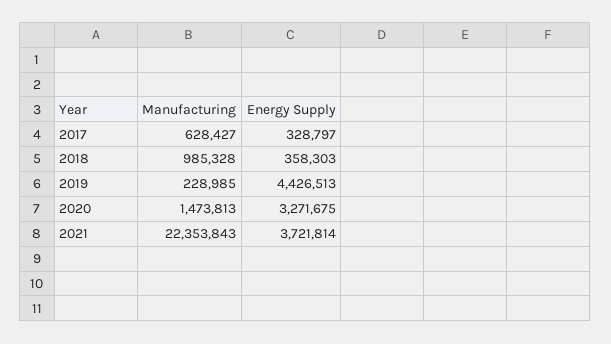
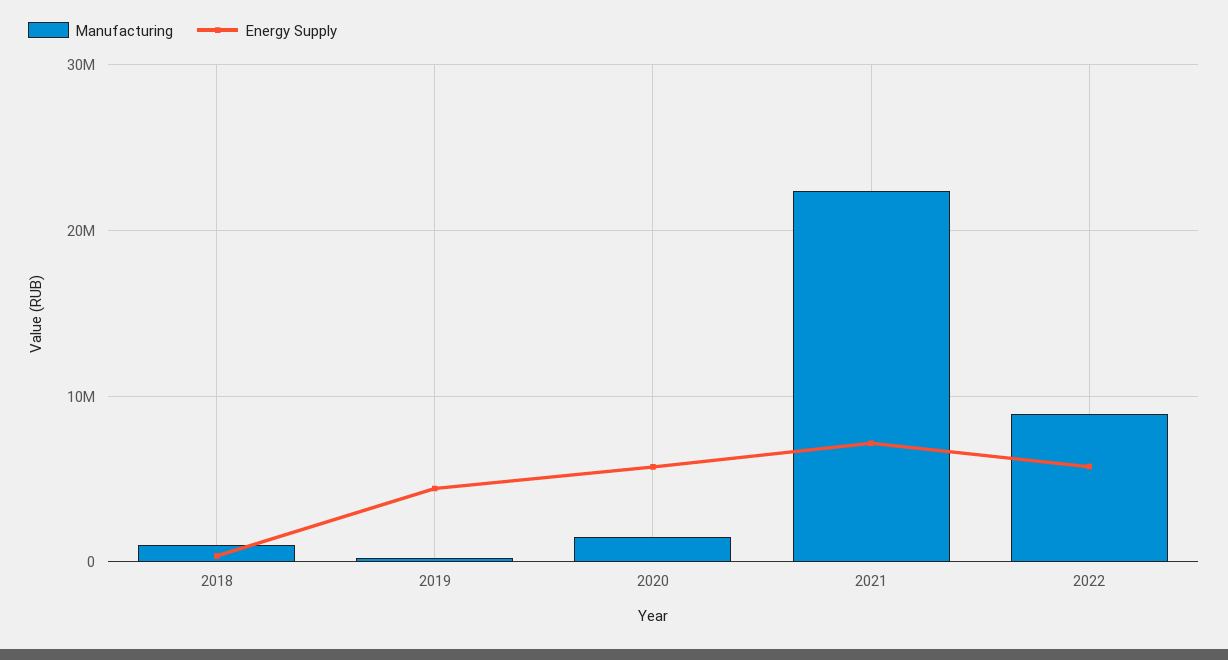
Manufacturing, 2017: 628427 -> none
Energy Supply, 2017: 328797 -> none
Energy Supply, 2020: 3271675 -> 6000000
Energy Supply, 2021: 3721814 -> 7000000
Manufacturing, 2022: none -> 9000000
Energy Supply, 2022: none -> 6000000

